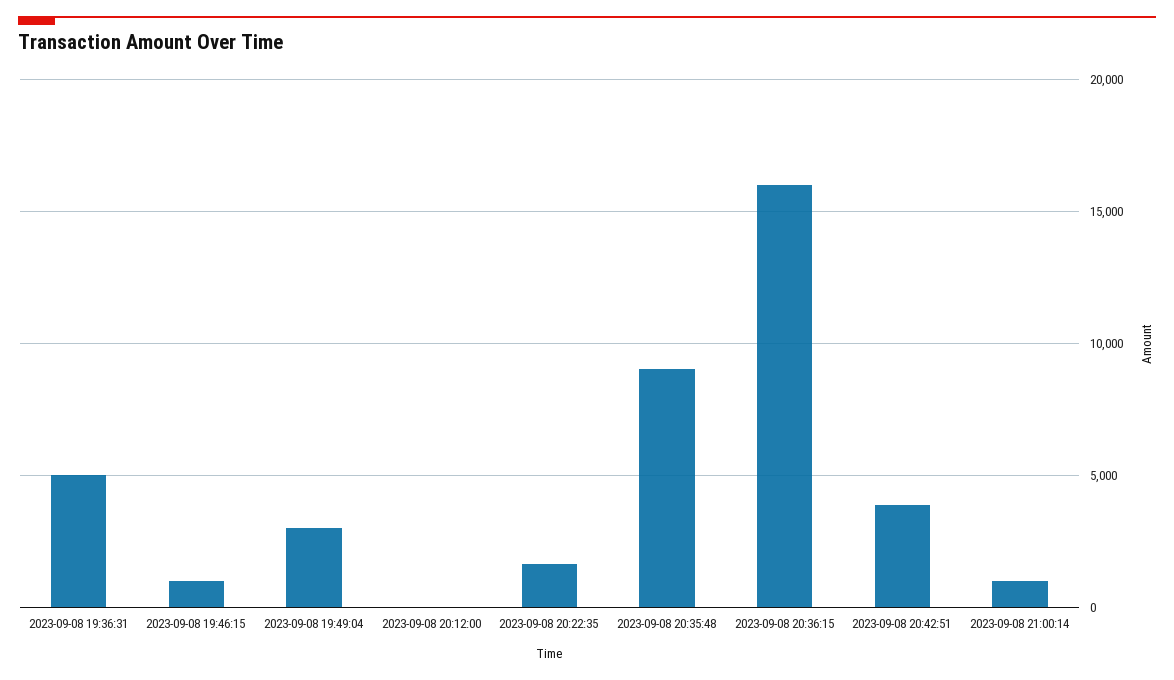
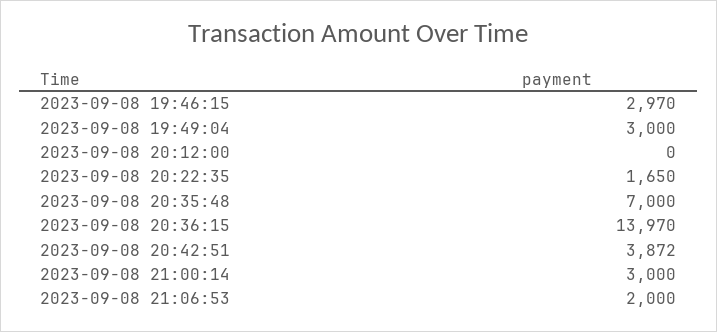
2023-09-08 19:36:31: 5000 -> none
2023-09-08 19:46:15: 1000 -> 2970
2023-09-08 20:35:48: 9000 -> 7000
2023-09-08 20:36:15: 16000 -> 13970
2023-09-08 21:00:14: 1000 -> 3000
2023-09-08 21:06:53: none -> 2000

